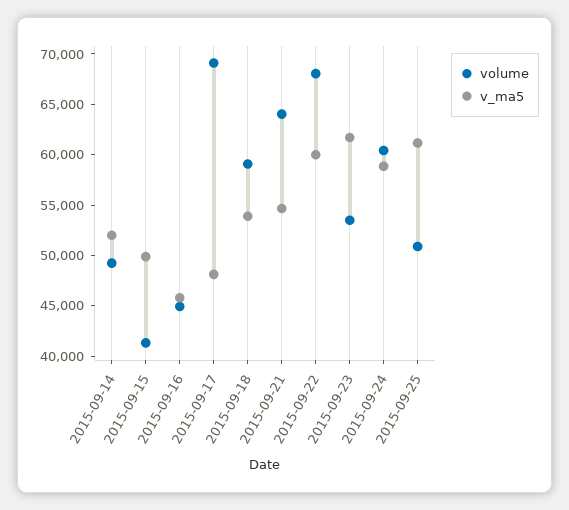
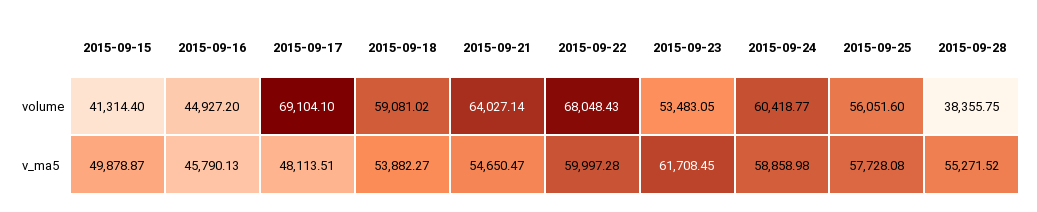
volume, 2015-09-14: 49000 -> none
v_ma5, 2015-09-14: 52000 -> none
volume, 2015-09-25: 51000 -> 56051.6
v_ma5, 2015-09-25: 61000 -> 57728.08
volume, 2015-09-28: none -> 38355.75
v_ma5, 2015-09-28: none -> 55271.52

